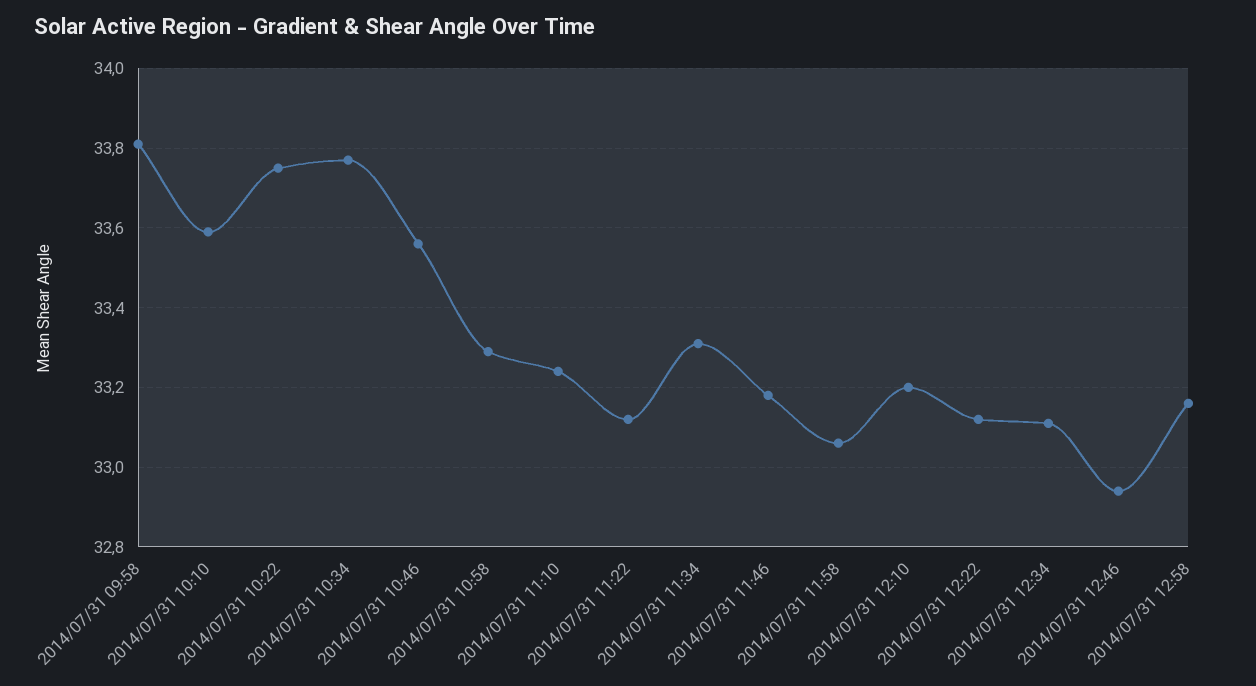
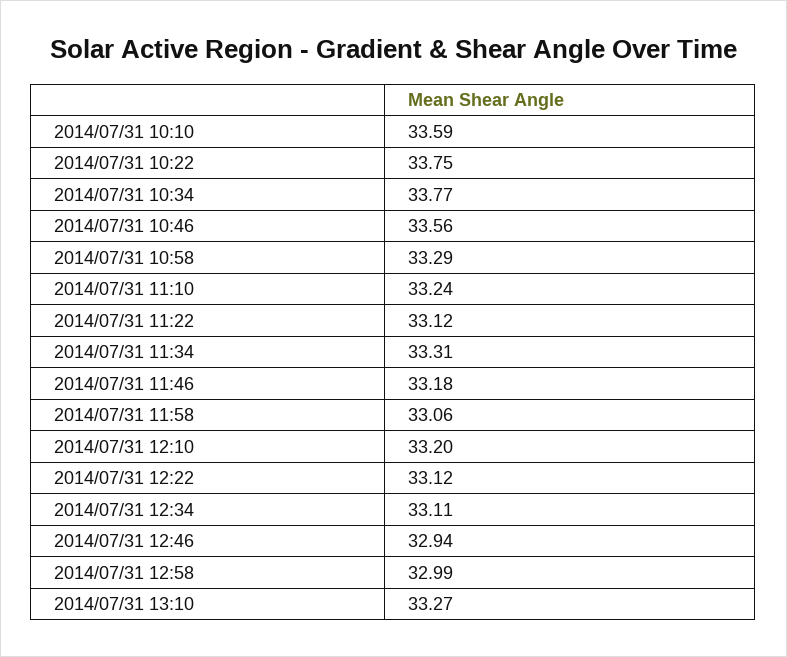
2014/07/31 09:58: 33.8 -> none
2014/07/31 12:58: 33.15 -> 32.99
2014/07/31 13:10: none -> 33.27

